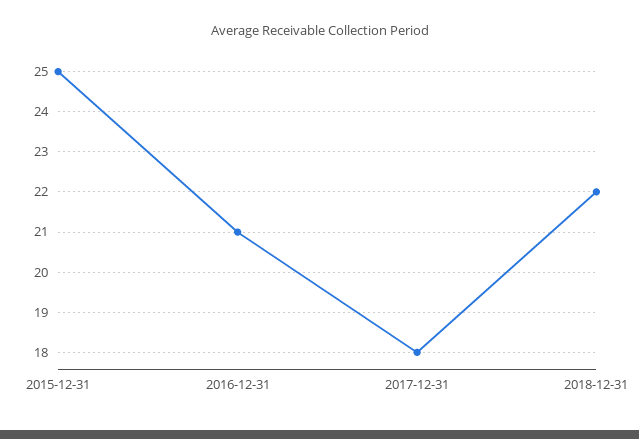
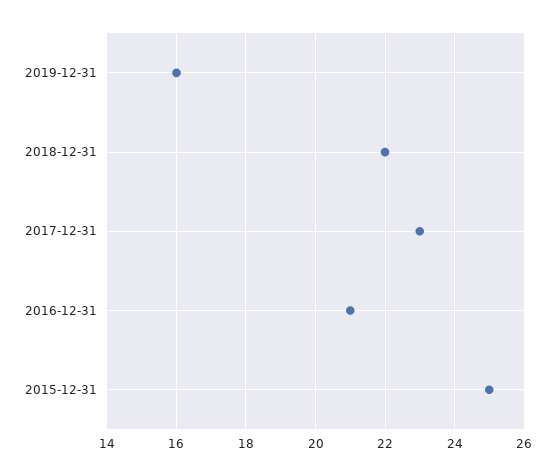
2017-12-31: 18 -> 23
2019-12-31: none -> 16

